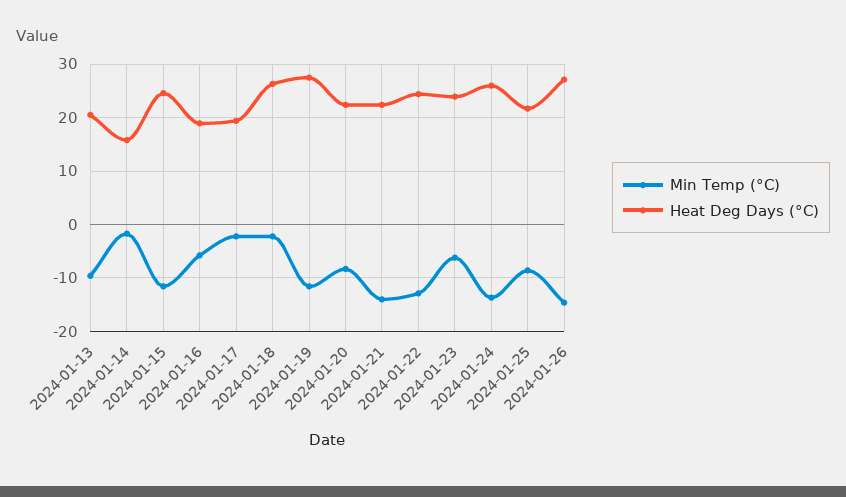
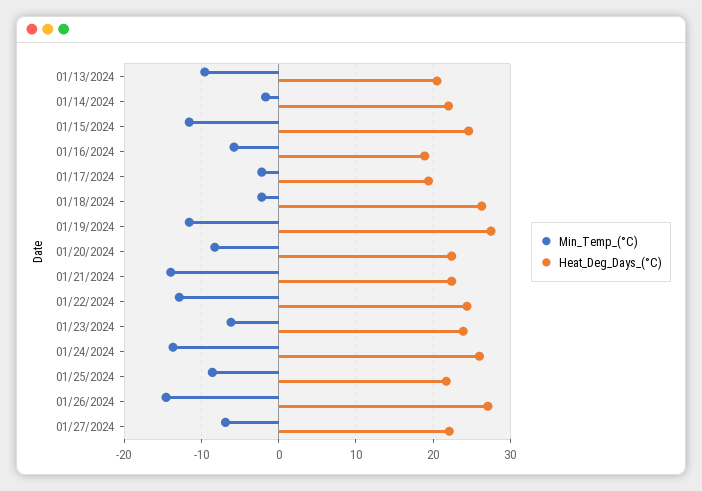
Heat Deg Days (°C), 2024-01-14: 16 -> 22
Min Temp (°C), 01/27/2024: none -> -7
Heat Deg Days (°C), 01/27/2024: none -> 22

